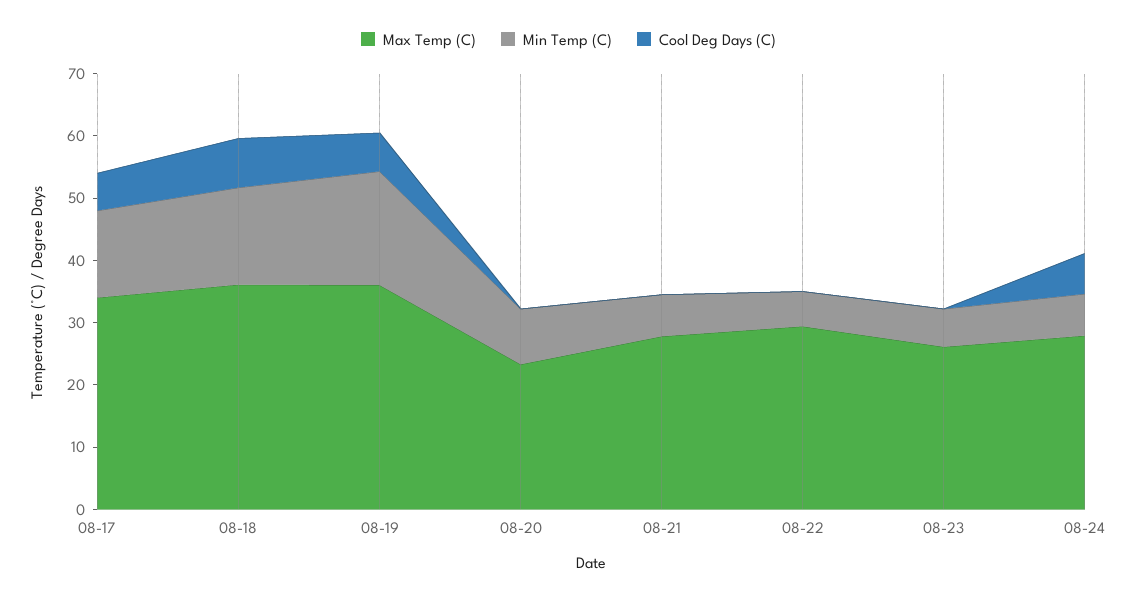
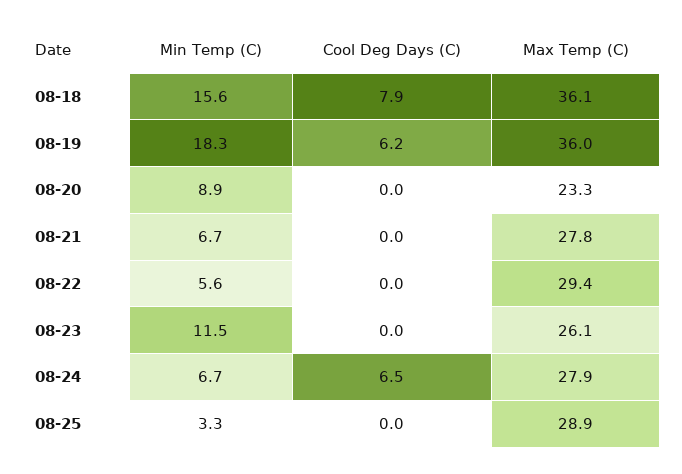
Max Temp (C), 08-17: 34 -> none
Min Temp (C), 08-17: 14 -> none
Cool Deg Days (C), 08-17: 6 -> none
Min Temp (C), 08-23: 6 -> 11.5
Min Temp (C), 08-25: none -> 3.3
Cool Deg Days (C), 08-25: none -> 0
Max Temp (C), 08-25: none -> 28.9

